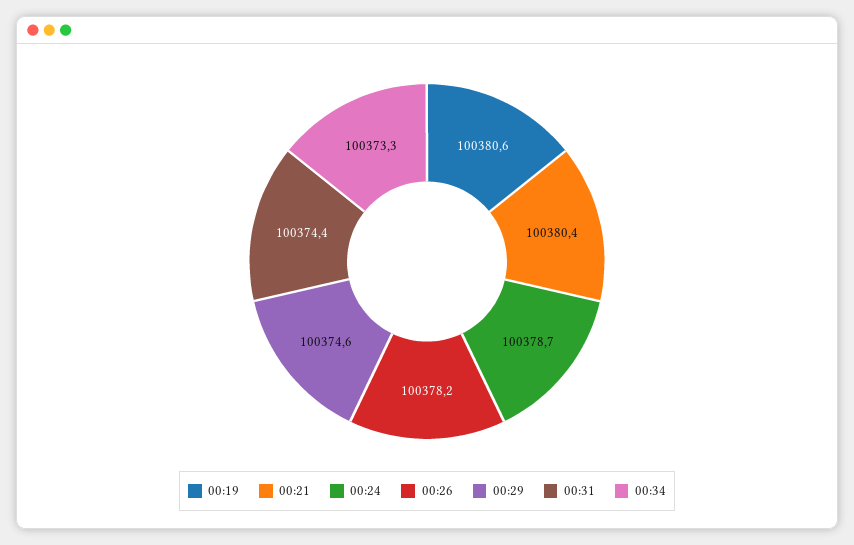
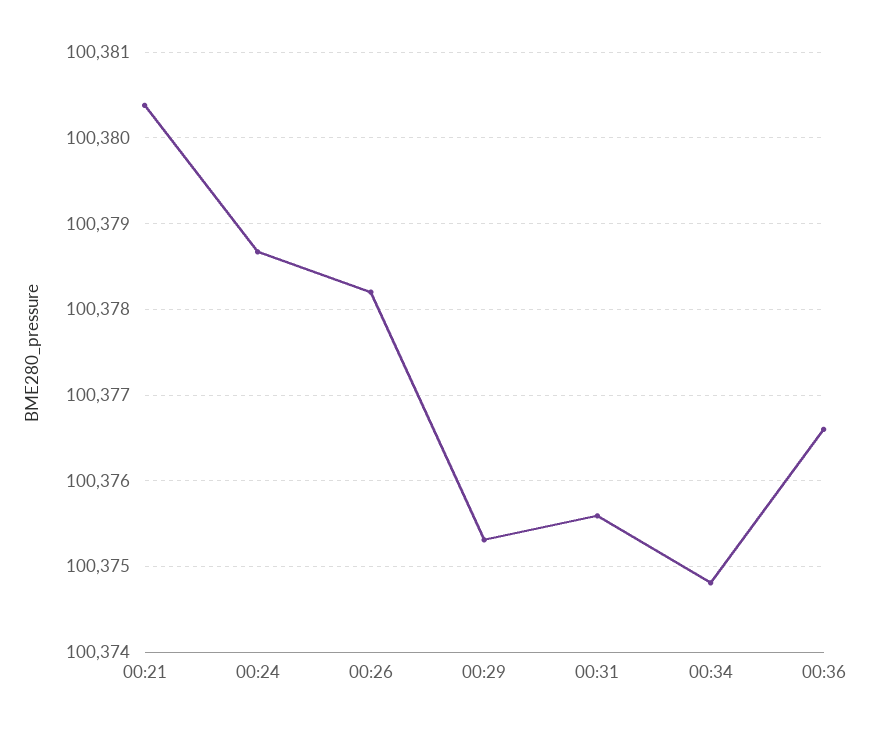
00:19: 100380.6 -> none
00:29: 100374.6 -> 100375.3
00:31: 100374.4 -> 100375.6
00:34: 100373.3 -> 100374.8
00:36: none -> 100376.6

